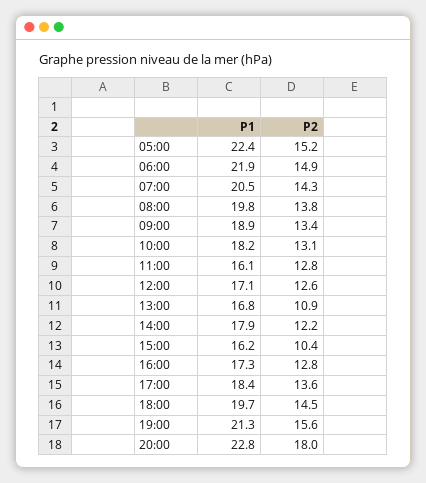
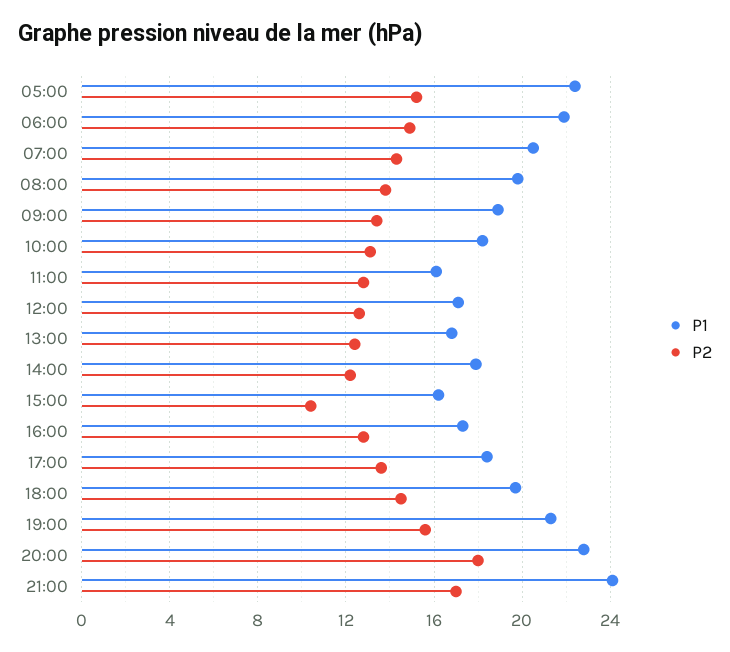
P2, 13:00: 10.9 -> 12.5
P1, 21:00: none -> 24
P2, 21:00: none -> 17

